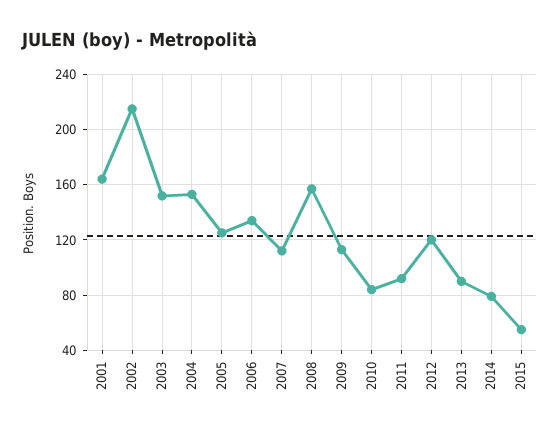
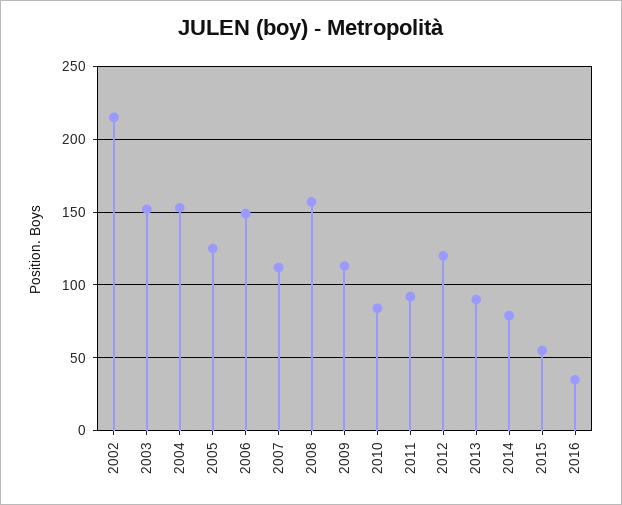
2001: 165 -> none
2006: 135 -> 150
2016: none -> 35

